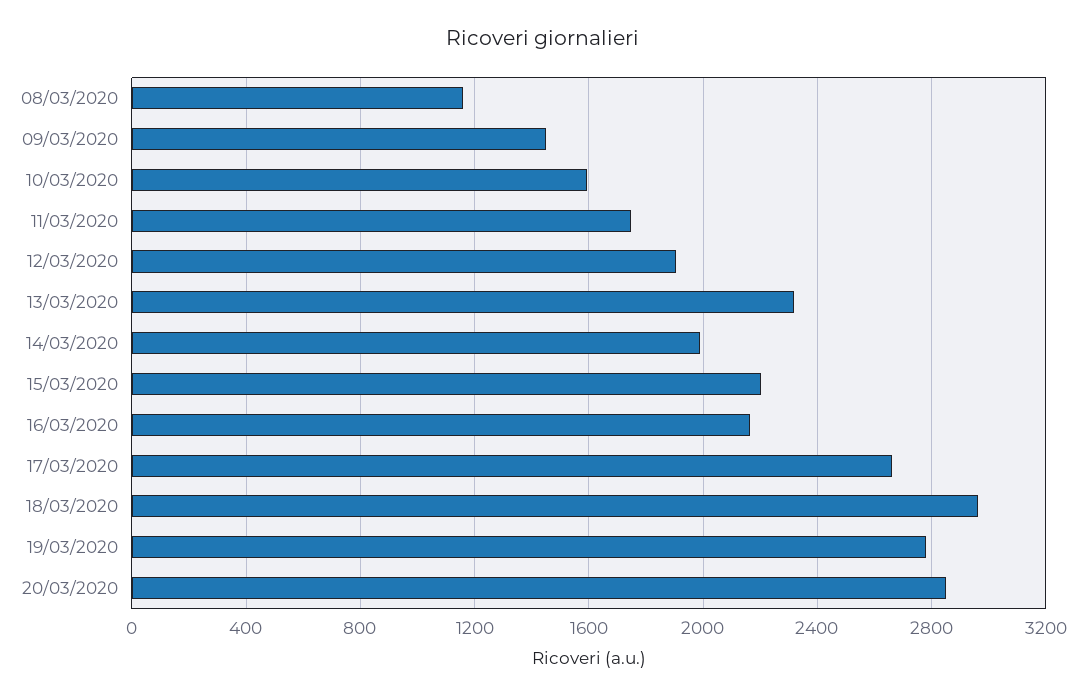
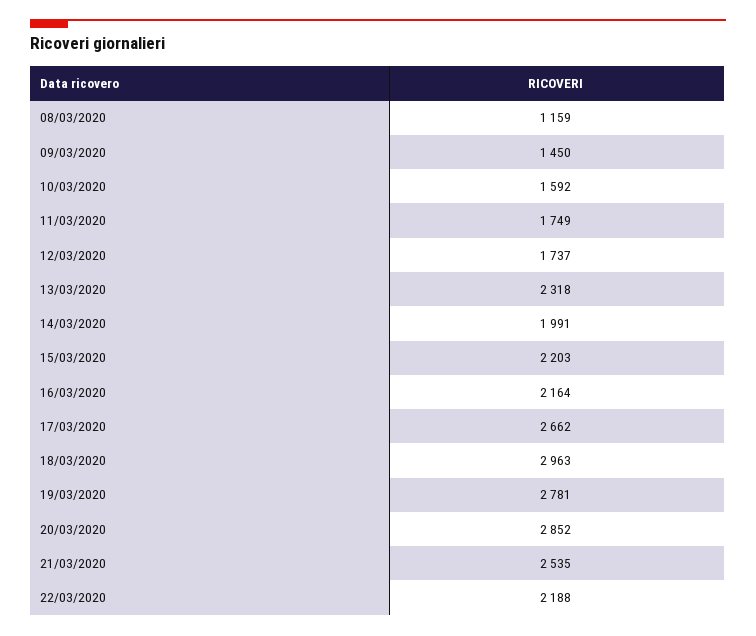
12/03/2020: 1900 -> 1737
21/03/2020: none -> 2535
22/03/2020: none -> 2188

